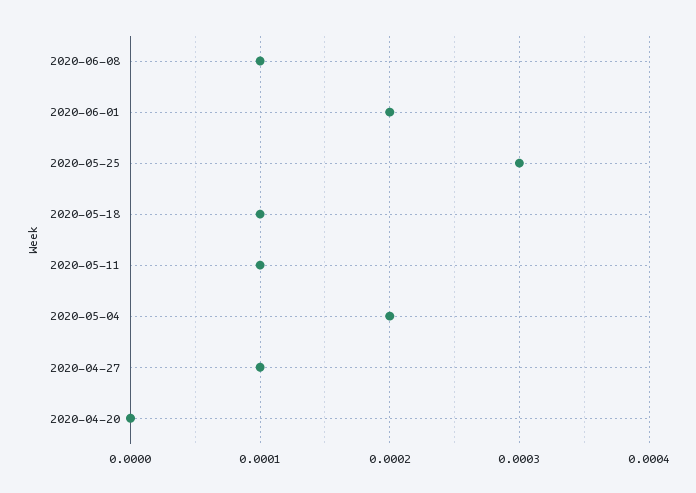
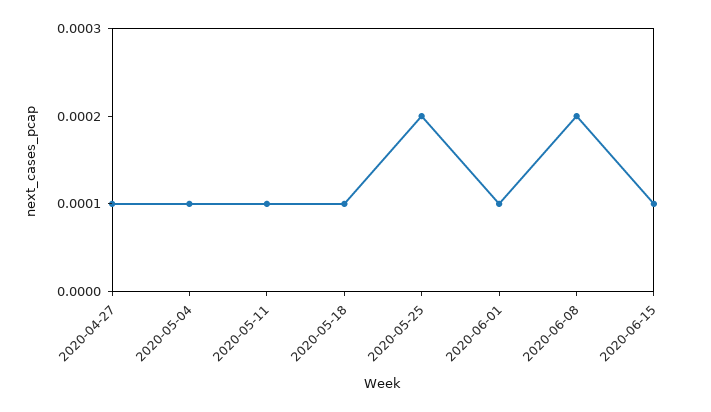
2020-06-08: 0.0001 -> 0.0002
2020-06-01: 0.0002 -> 0.0001
2020-05-25: 0.0003 -> 0.0002
2020-05-04: 0.0002 -> 0.0001
2020-04-20: 0 -> none
2020-06-15: none -> 0.0001

